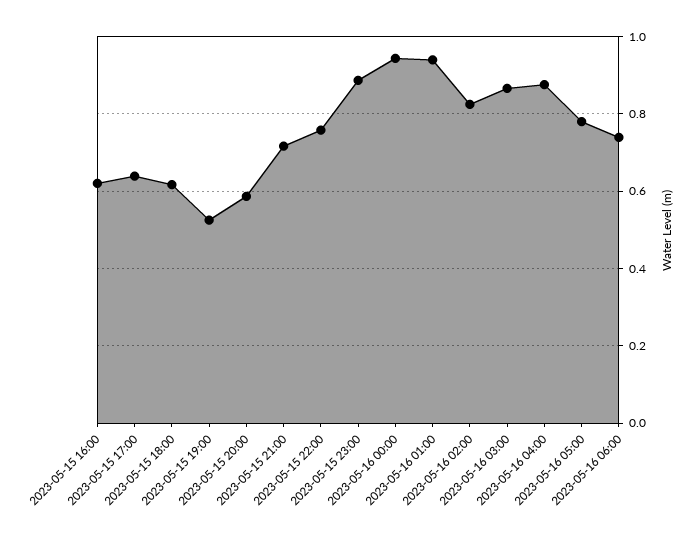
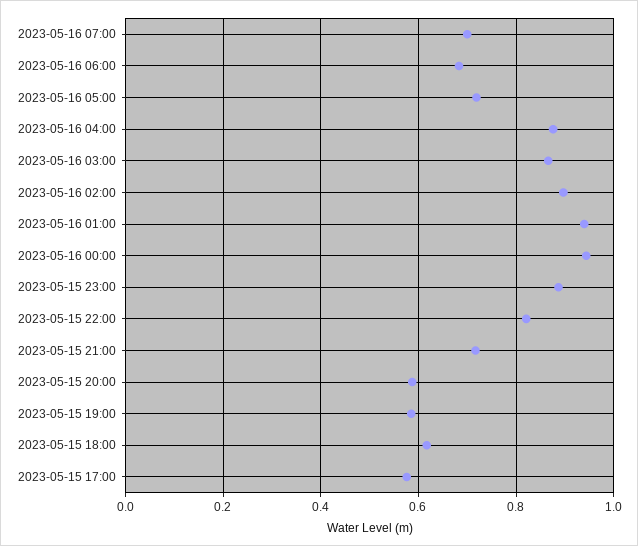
2023-05-15 16:00: 0.62 -> none
2023-05-15 17:00: 0.64 -> 0.58
2023-05-15 19:00: 0.52 -> 0.58
2023-05-15 22:00: 0.76 -> 0.82
2023-05-16 02:00: 0.82 -> 0.9
2023-05-16 05:00: 0.78 -> 0.72
2023-05-16 06:00: 0.74 -> 0.68
2023-05-16 07:00: none -> 0.7

